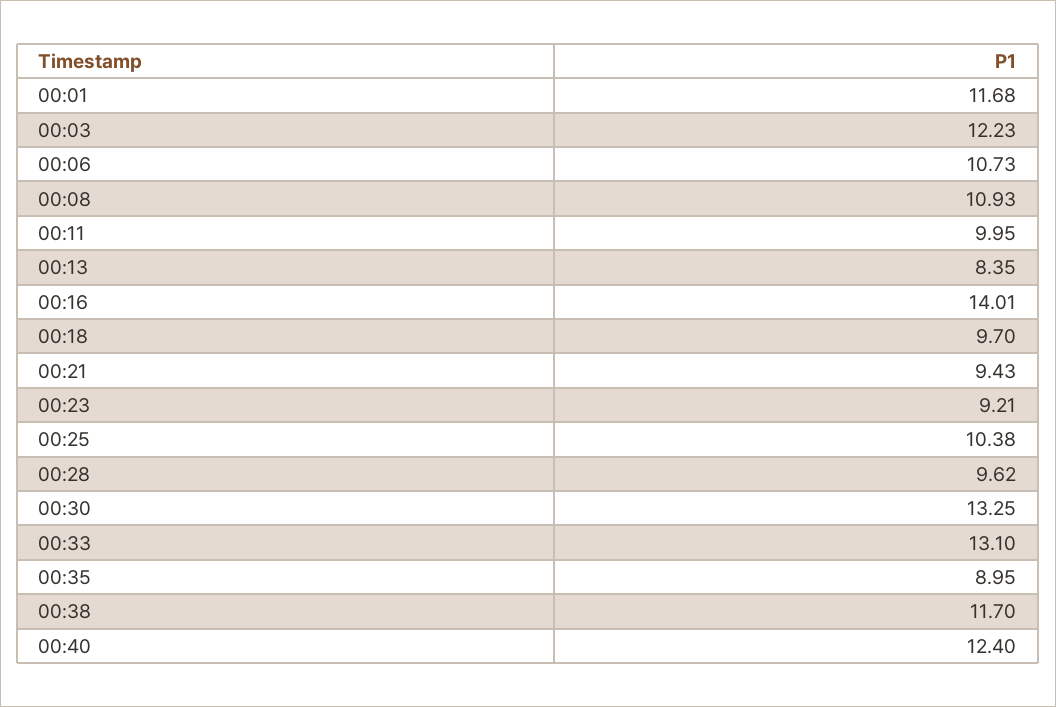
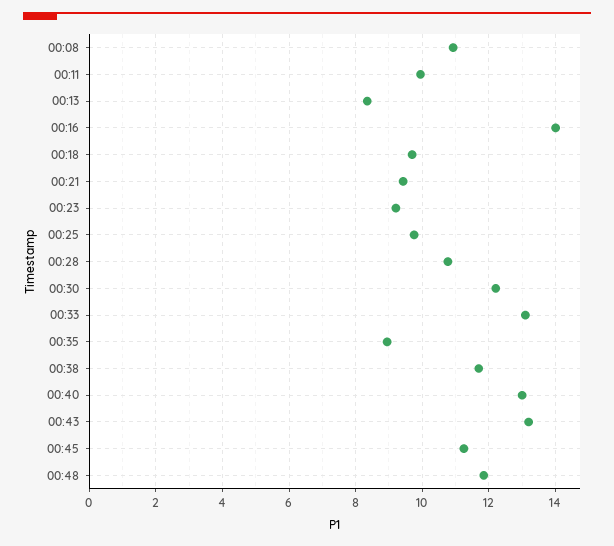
00:01: 11.68 -> none
00:03: 12.23 -> none
00:06: 10.73 -> none
00:25: 10.38 -> 9.8
00:28: 9.62 -> 10.8
00:30: 13.25 -> 12.2
00:40: 12.4 -> 13
00:43: none -> 13.2
00:45: none -> 11.2
00:48: none -> 11.8

